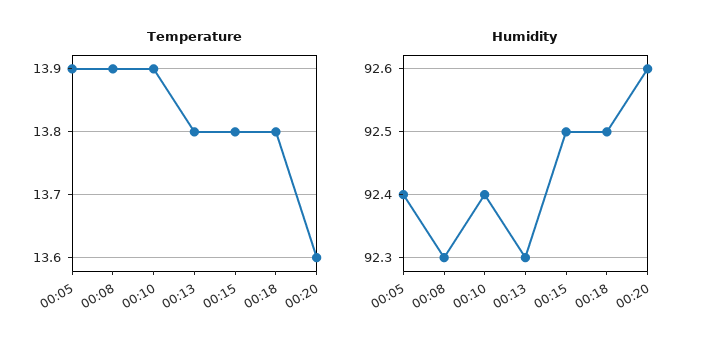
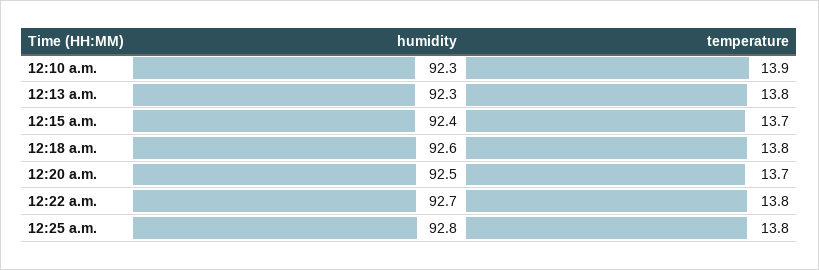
Temperature, 00:05: 13.9 -> none
Temperature, 00:08: 13.9 -> none
Temperature, 00:15: 13.8 -> 13.7
Temperature, 00:20: 13.6 -> 13.7
Humidity, 00:05: 92.4 -> none
Humidity, 00:08: 92.3 -> none
Humidity, 00:10: 92.4 -> 92.3
Humidity, 00:15: 92.5 -> 92.4
Humidity, 00:18: 92.5 -> 92.6
Humidity, 00:20: 92.6 -> 92.5
Humidity, 12:22 a.m.: none -> 92.7
Temperature, 12:22 a.m.: none -> 13.8
Humidity, 12:25 a.m.: none -> 92.8
Temperature, 12:25 a.m.: none -> 13.8

